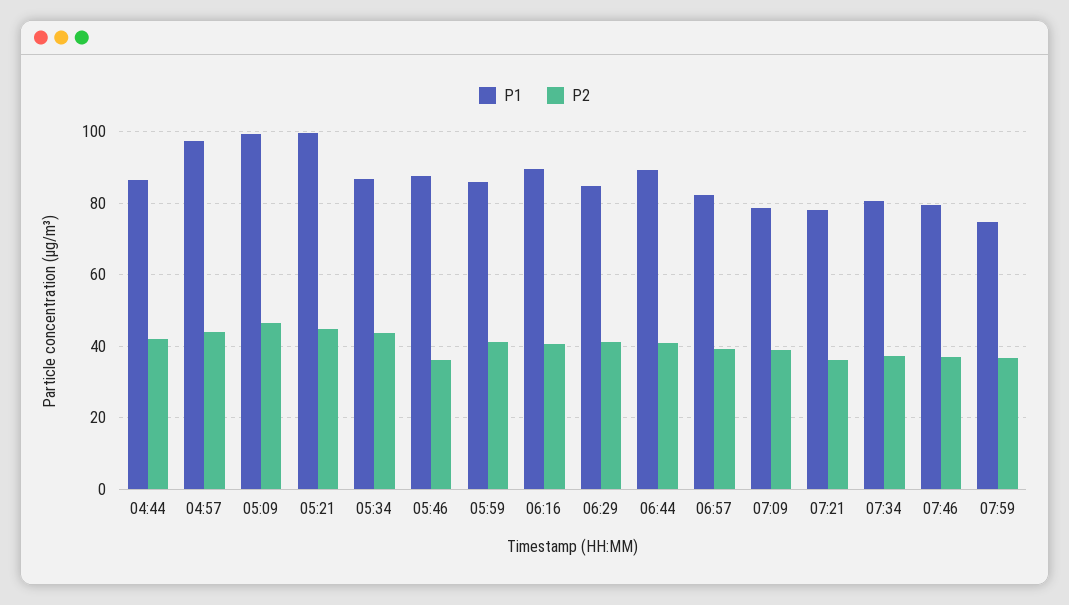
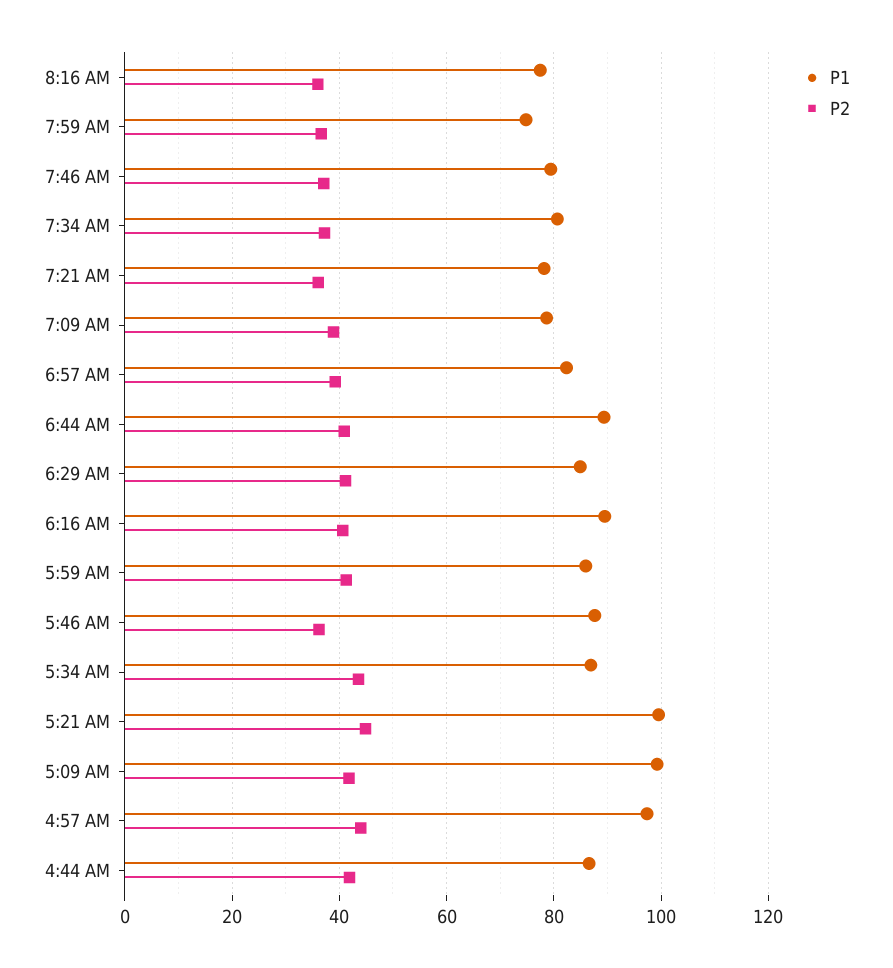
P2, 05:09: 46 -> 42
P1, 8:16 AM: none -> 78
P2, 8:16 AM: none -> 36

